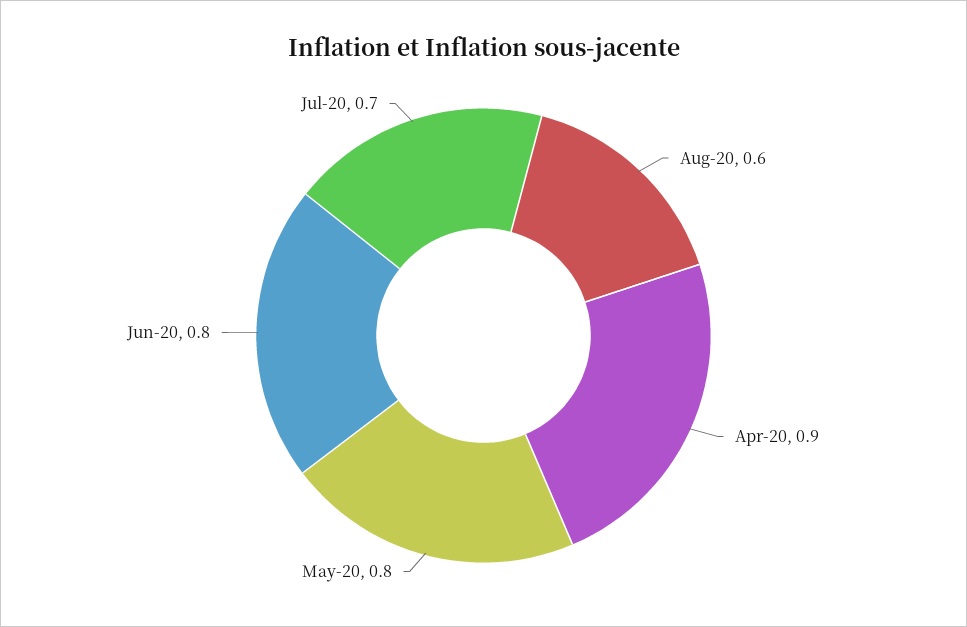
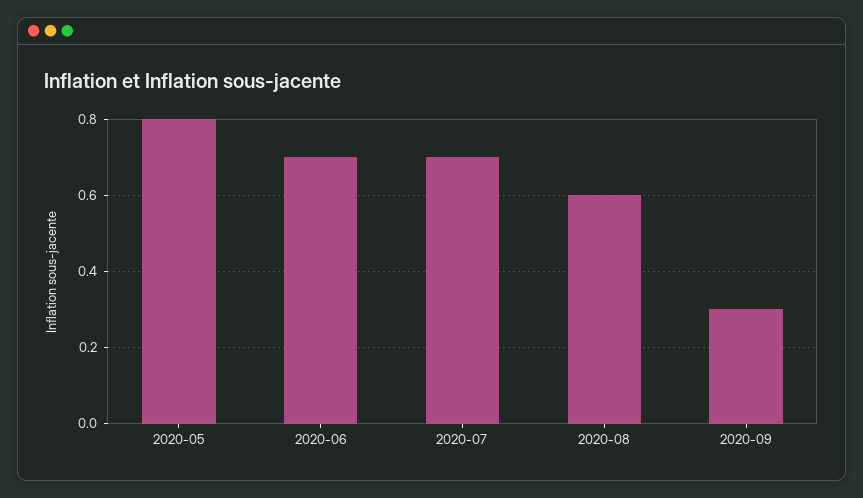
Apr-20: 0.9 -> none
Jun-20: 0.8 -> 0.7
2020-09: none -> 0.3

